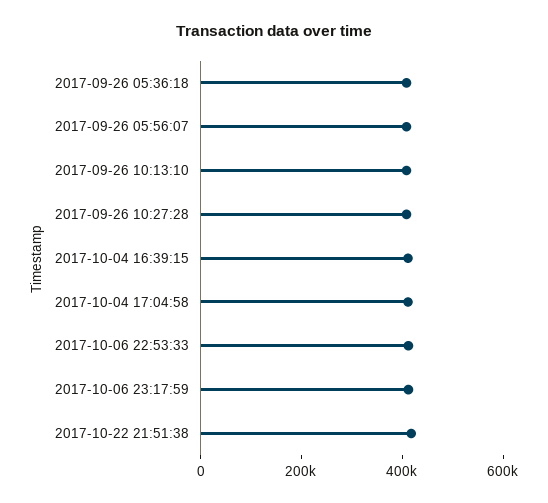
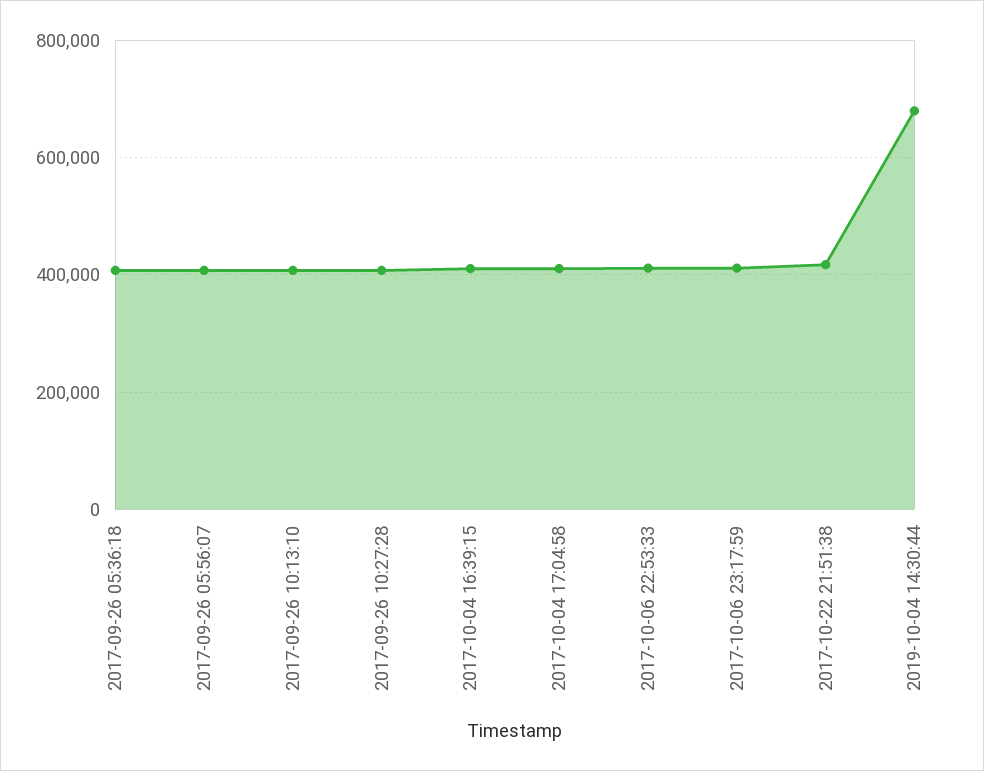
2019-10-04 14:30:44: none -> 680000

